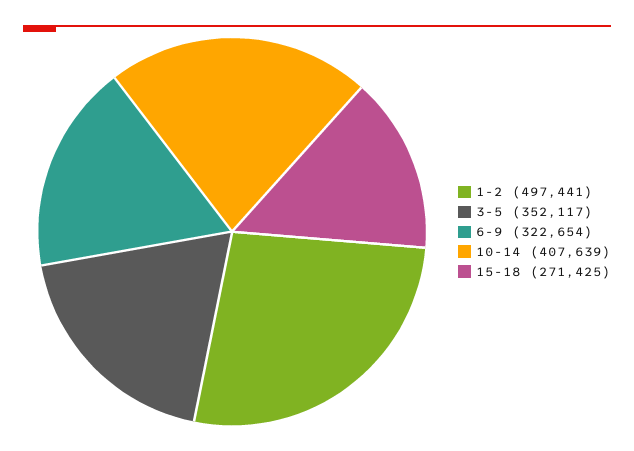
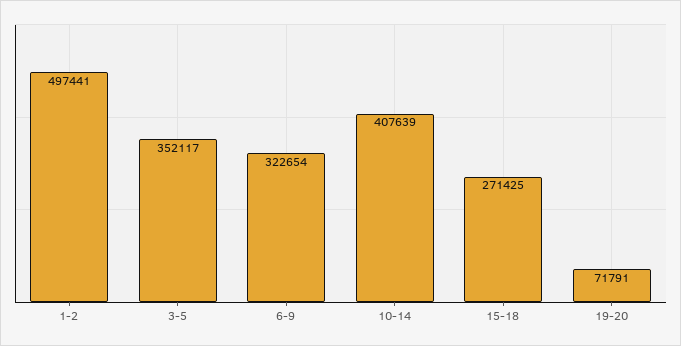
19-20: none -> 71791

